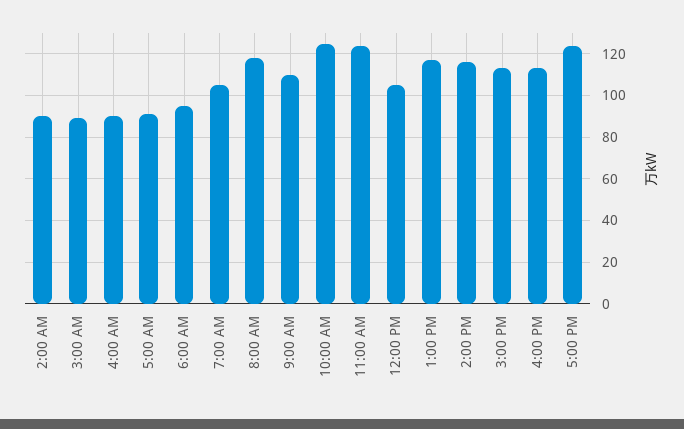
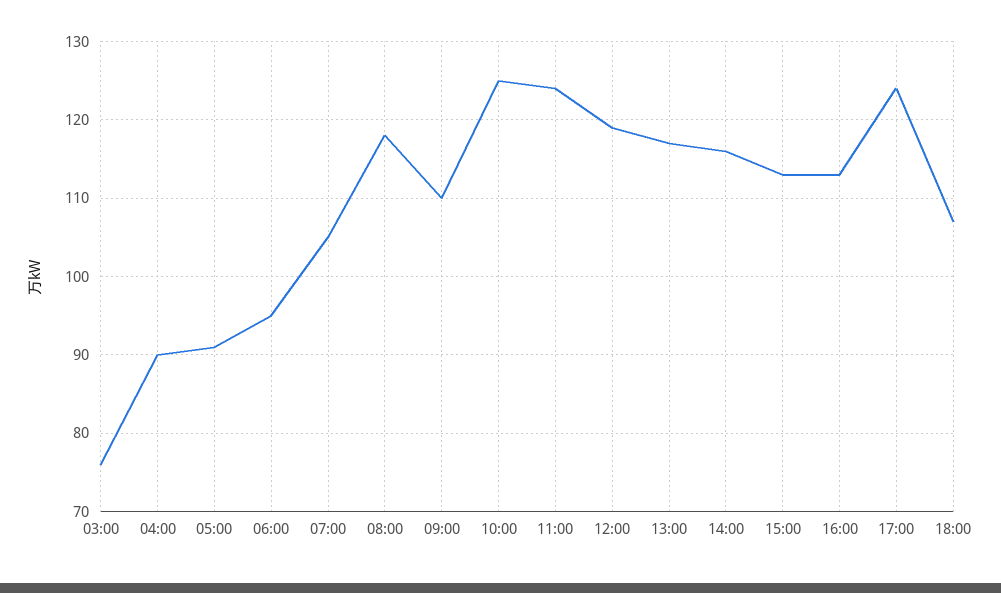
2:00 AM: 90 -> none
3:00 AM: 90 -> 76
12:00 PM: 105 -> 119
18:00: none -> 107

